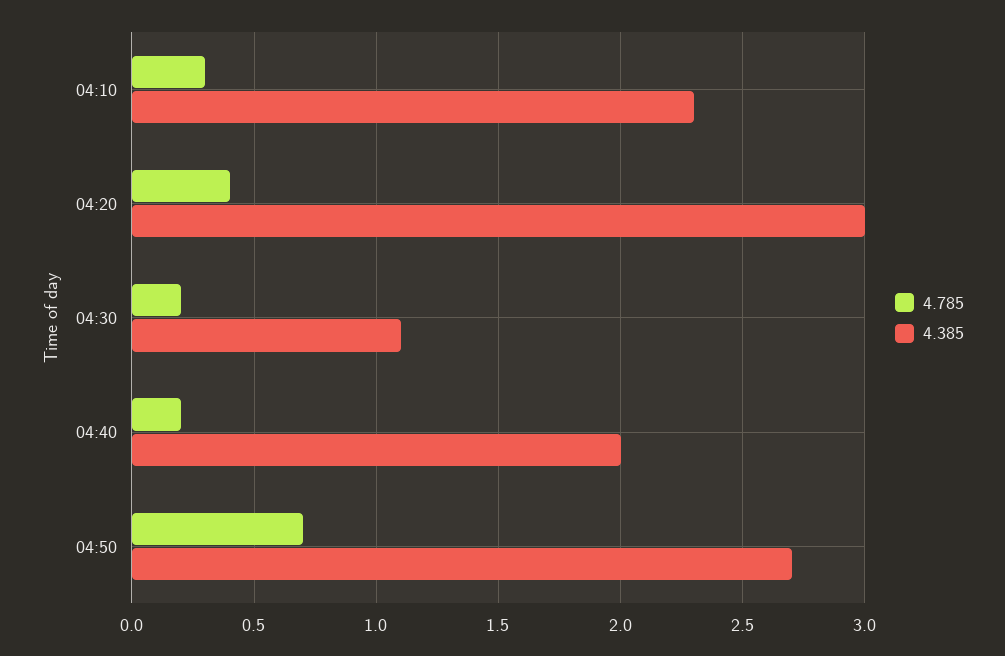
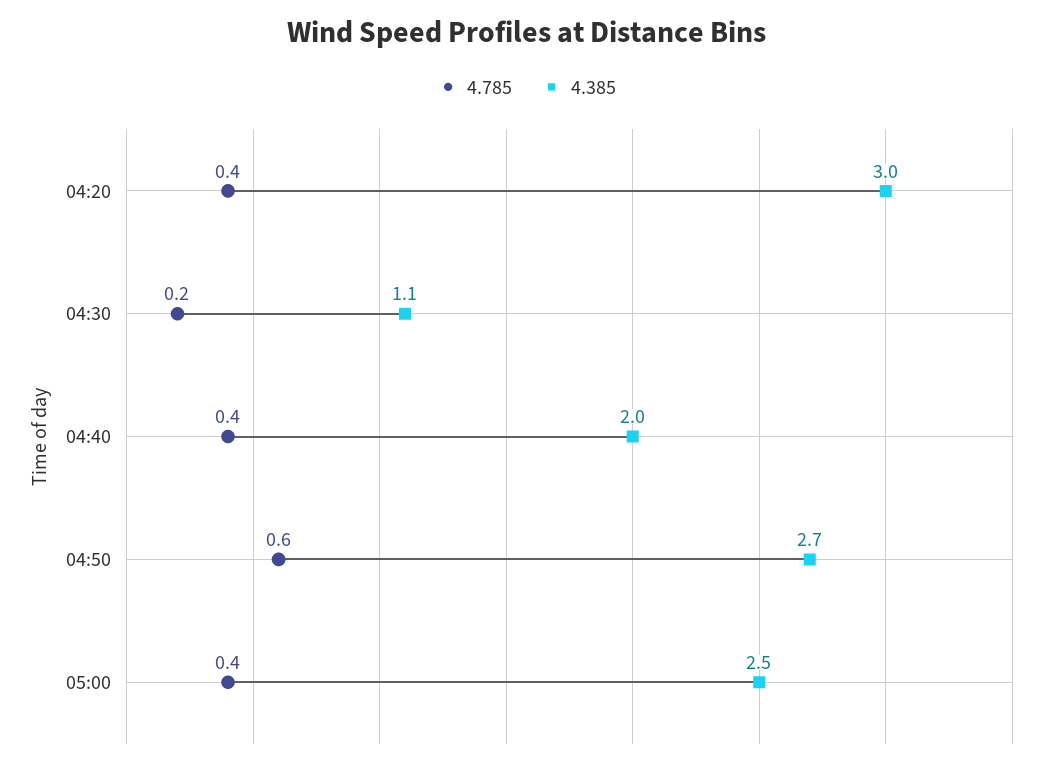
4.785, 04:10: 0.3 -> none
4.385, 04:10: 2.3 -> none
4.785, 04:40: 0.2 -> 0.4
4.785, 04:50: 0.7 -> 0.6
4.785, 05:00: none -> 0.4
4.385, 05:00: none -> 2.5

